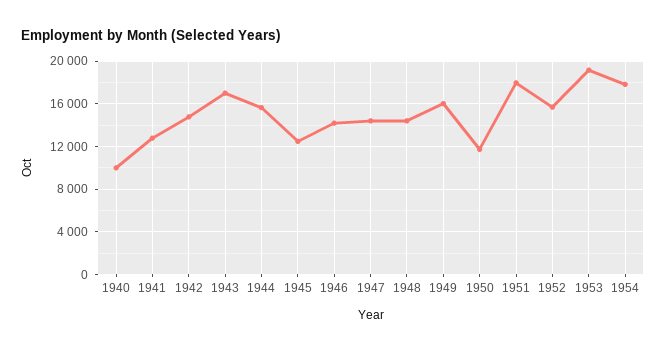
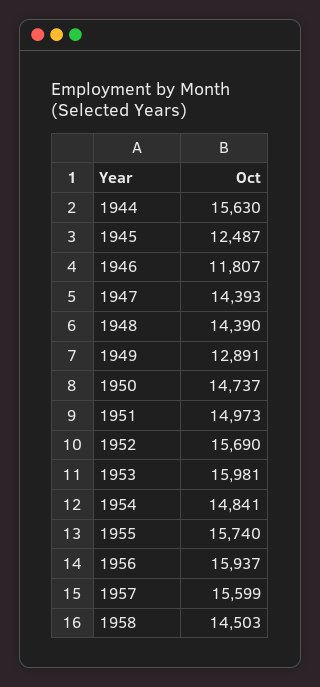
1940: 10000 -> none
1941: 13000 -> none
1942: 15000 -> none
1943: 17000 -> none
1946: 14000 -> 11807
1949: 16000 -> 12891
1950: 12000 -> 14737
1951: 18000 -> 14973
1953: 19000 -> 15981
1954: 18000 -> 14841
1955: none -> 15740
1956: none -> 15937
1957: none -> 15599
1958: none -> 14503

